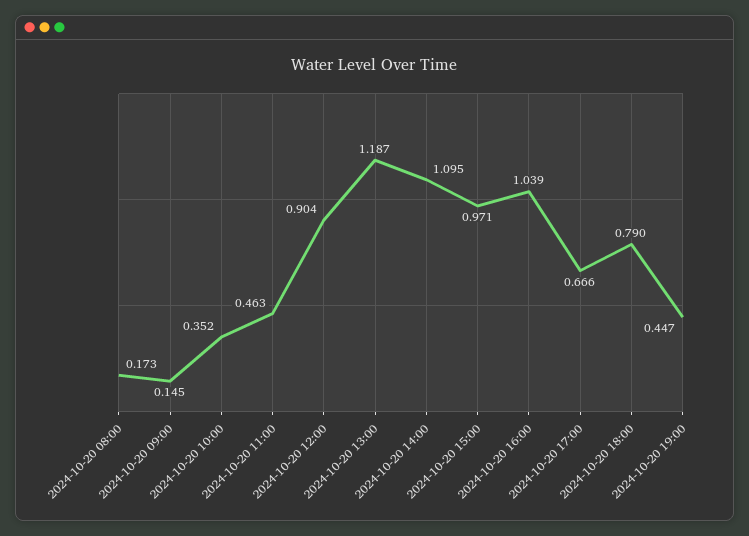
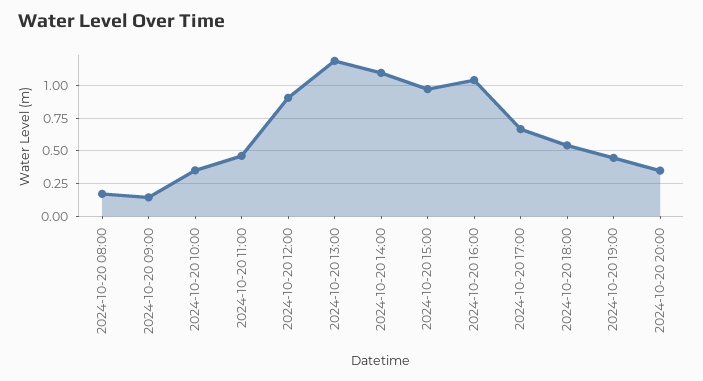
2024-10-20 18:00: 0.79 -> 0.55
2024-10-20 20:00: none -> 0.35

